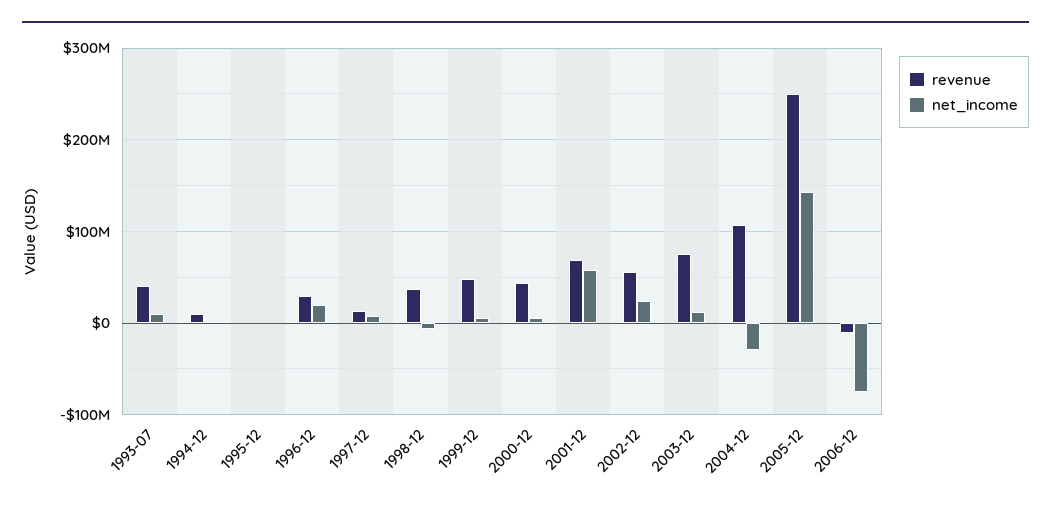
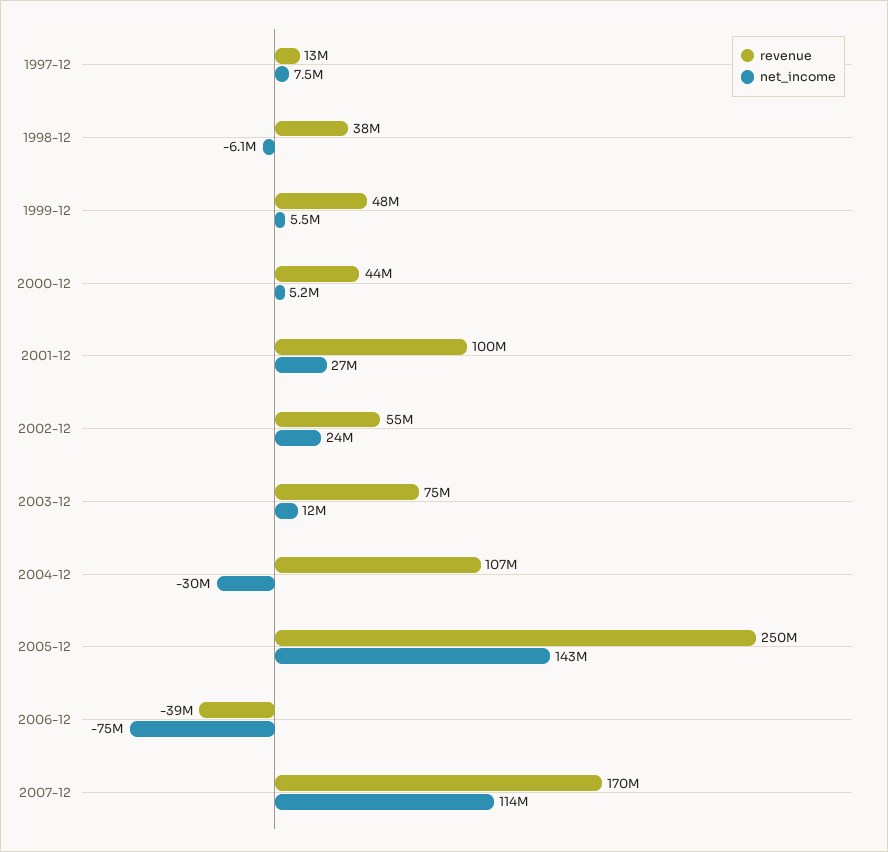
revenue, 1993-07: 40000000 -> none
net_income, 1993-07: 10000000 -> none
revenue, 1994-12: 10000000 -> none
net_income, 1994-12: 0 -> none
revenue, 1995-12: 0 -> none
net_income, 1995-12: 0 -> none
revenue, 1996-12: 30000000 -> none
net_income, 1996-12: 20000000 -> none
revenue, 2001-12: 70000000 -> 100000000
net_income, 2001-12: 60000000 -> 27000000
revenue, 2006-12: -10000000 -> -39000000
revenue, 2007-12: none -> 170000000
net_income, 2007-12: none -> 114000000

